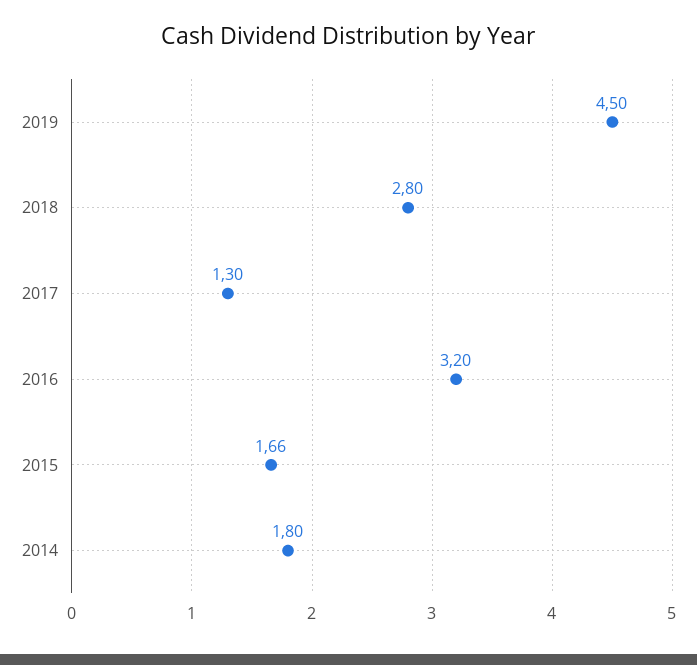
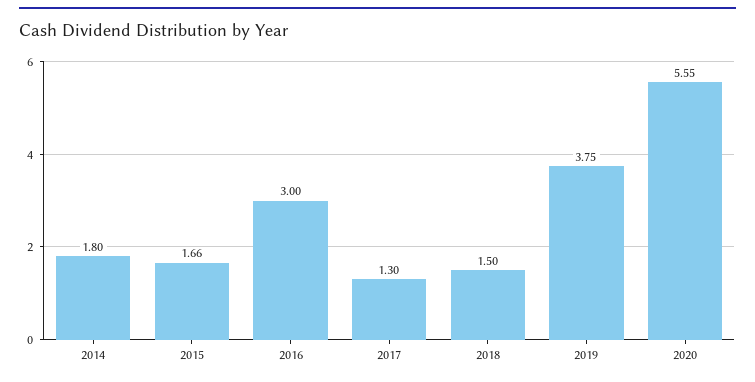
2019: 4.5 -> 3.75
2018: 2.8 -> 1.5
2016: 3.2 -> 3
2020: none -> 5.55

